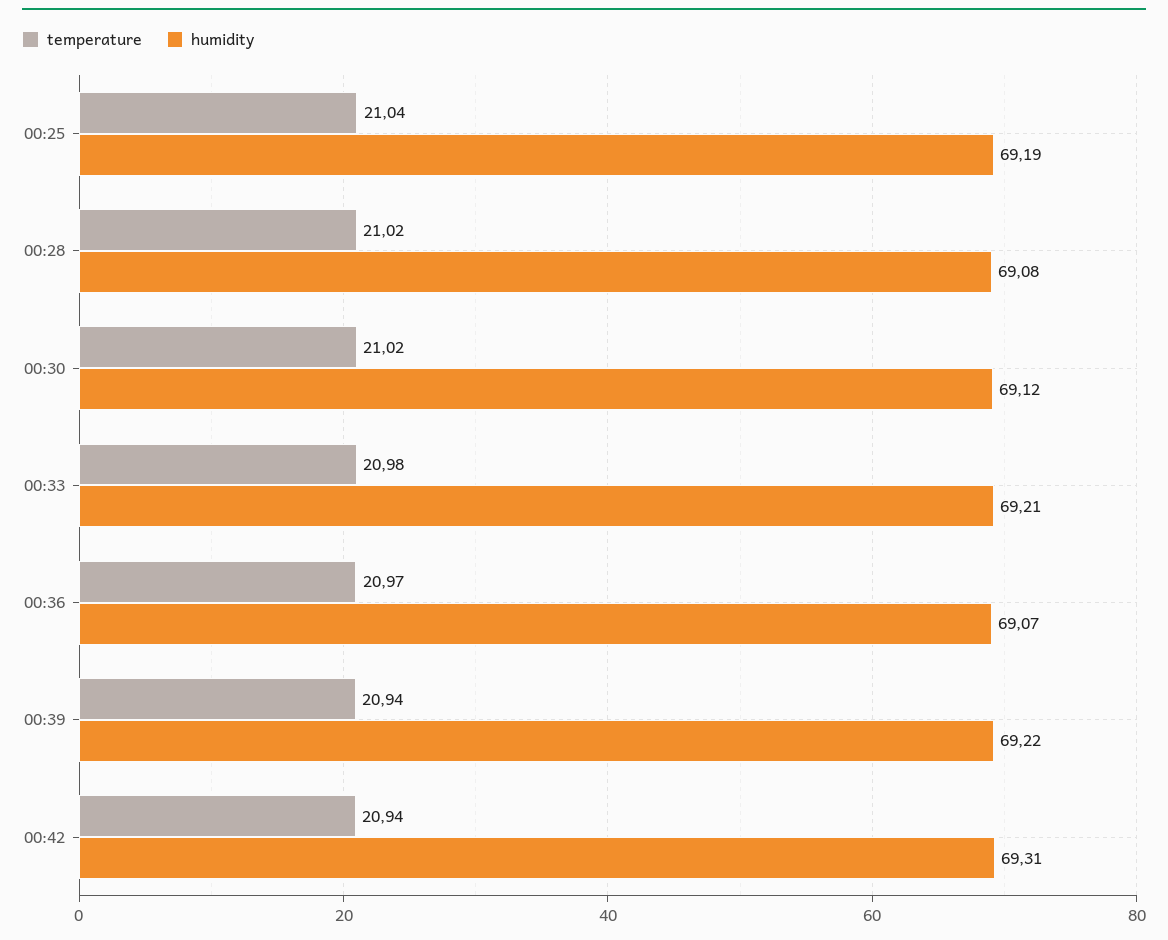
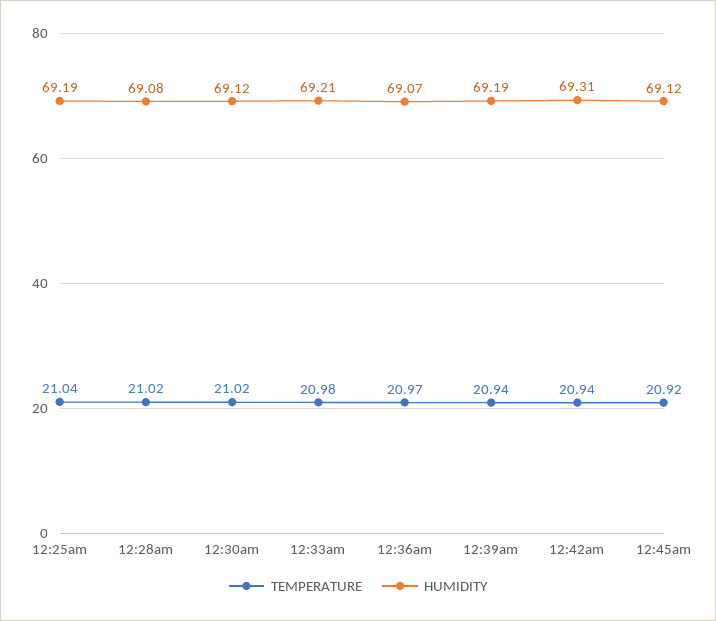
humidity, 00:39: 69.22 -> 69.19
temperature, 12:45am: none -> 20.92
humidity, 12:45am: none -> 69.12

